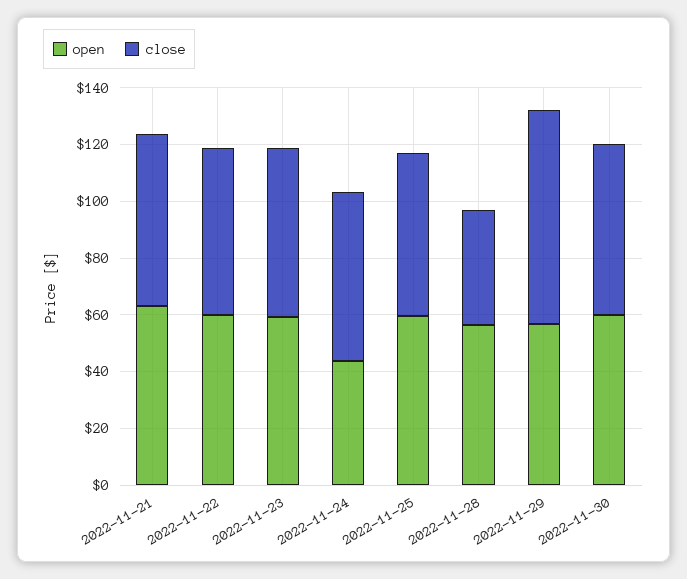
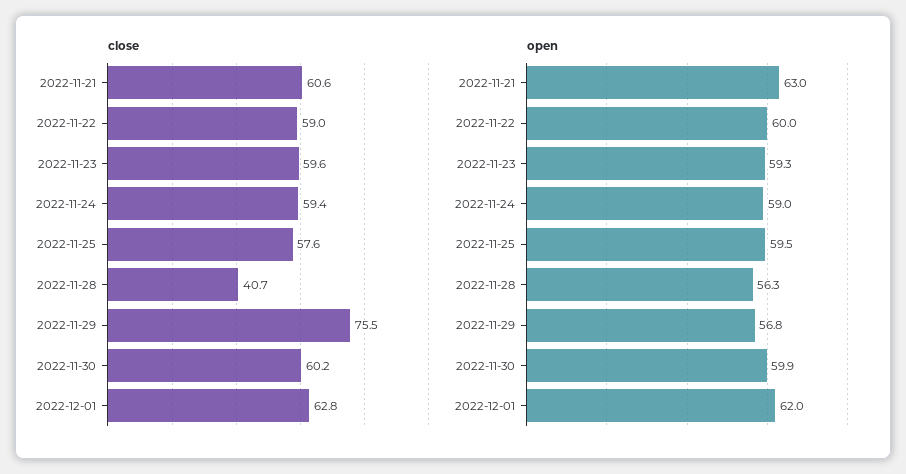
open, 2022-11-24: 45 -> 59
close, 2022-12-01: none -> 62.8
open, 2022-12-01: none -> 62

